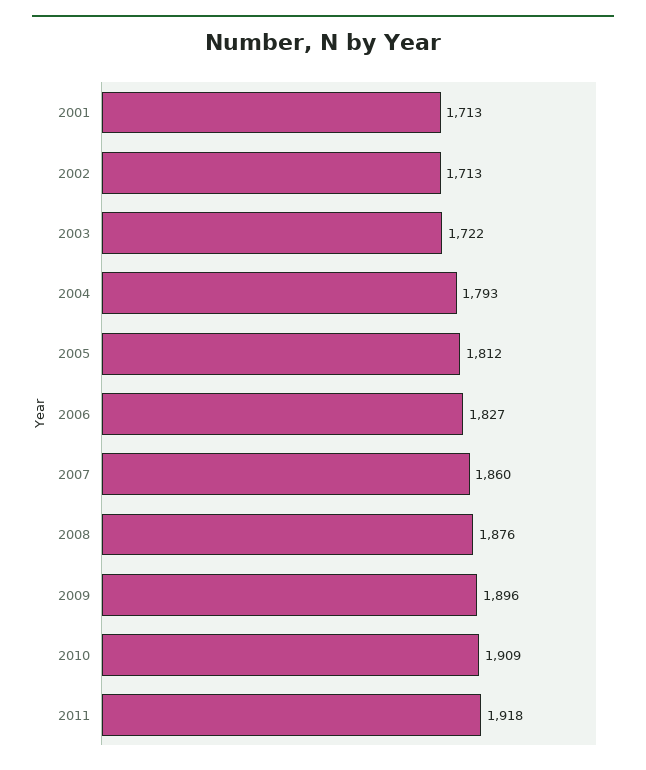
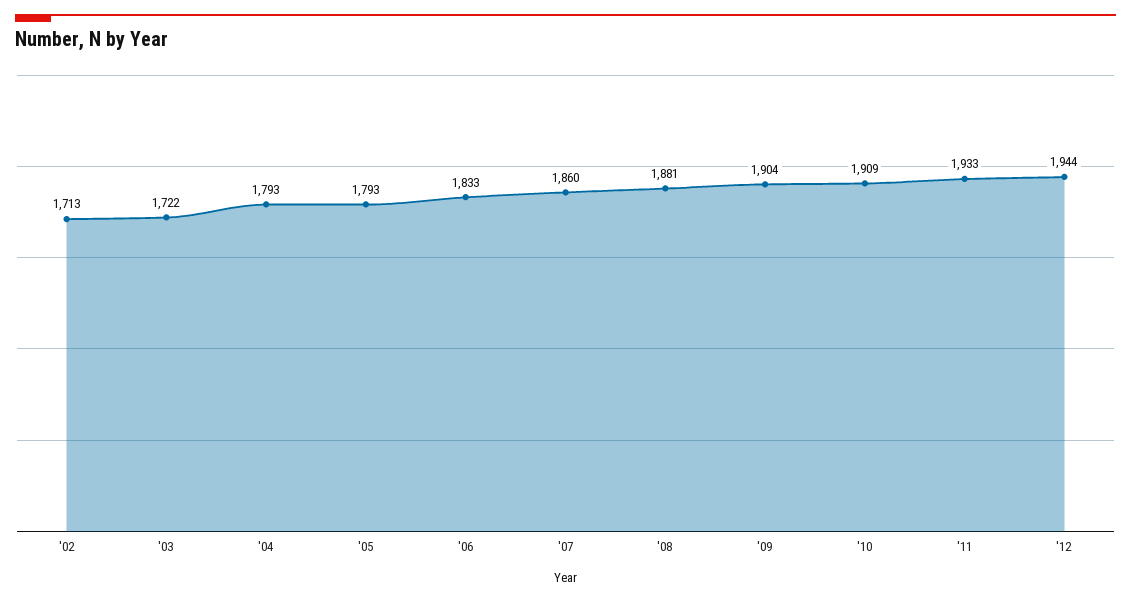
2001: 1713 -> none
2005: 1812 -> 1793
2006: 1827 -> 1833
2008: 1876 -> 1881
2009: 1896 -> 1904
2011: 1918 -> 1933
'12: none -> 1944

